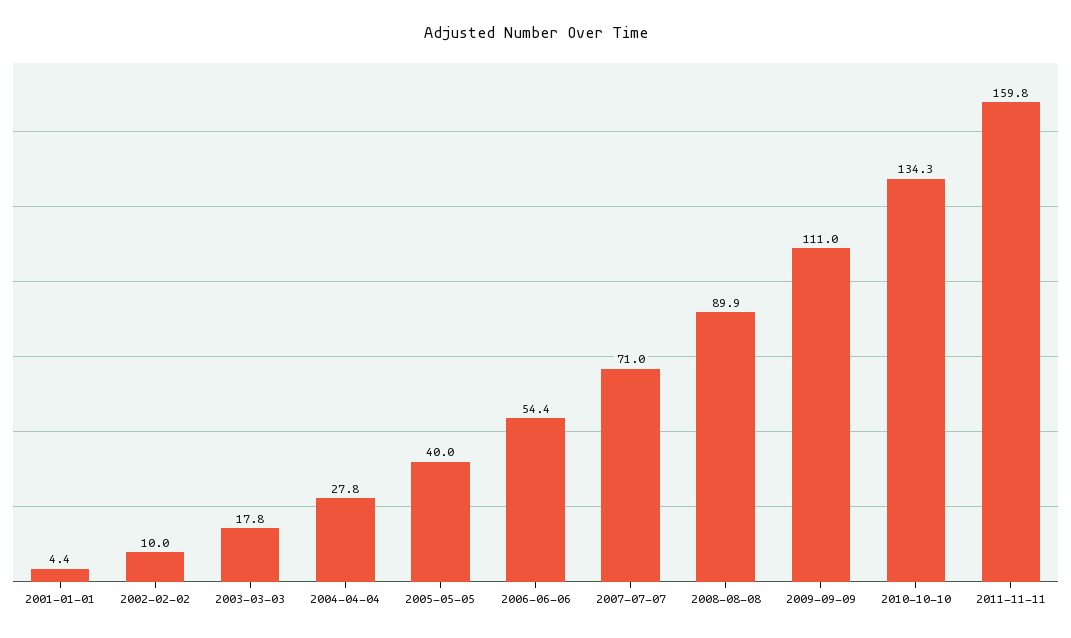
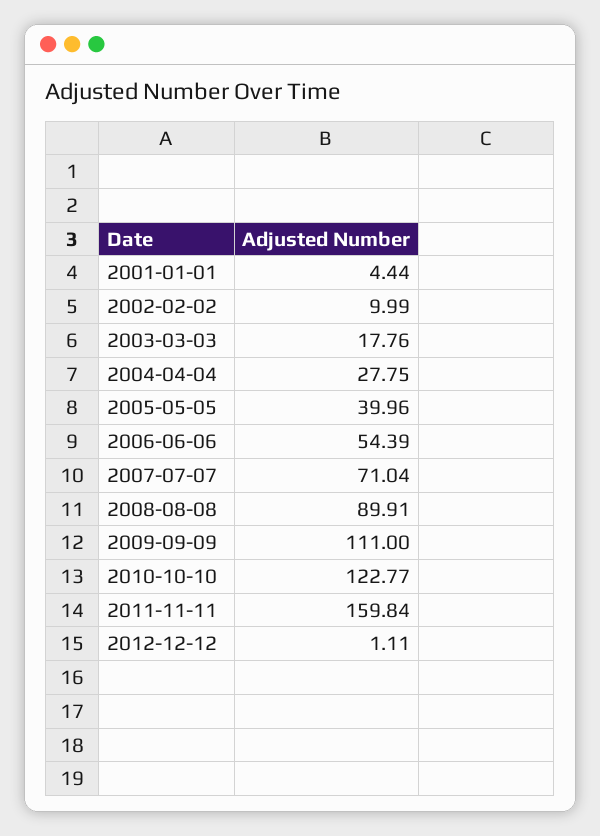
2010-10-10: 134.3 -> 122.77
2012-12-12: none -> 1.11

